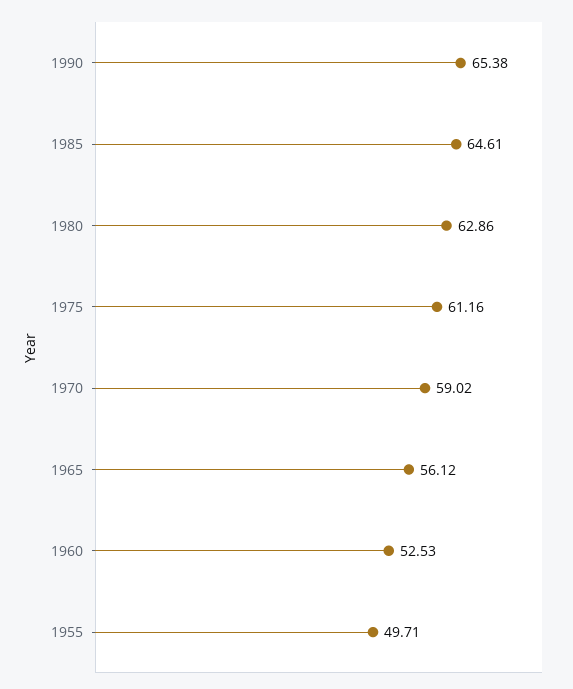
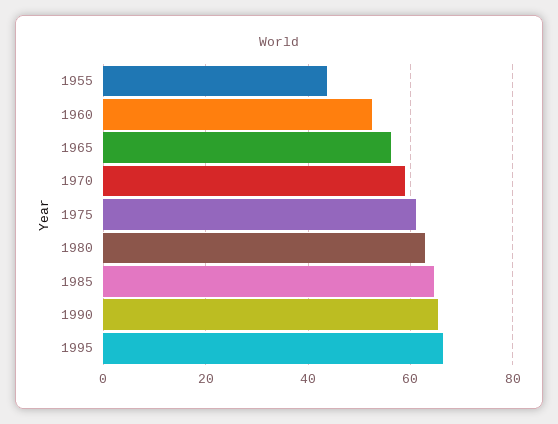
1955: 49.71 -> 44
1995: none -> 66

